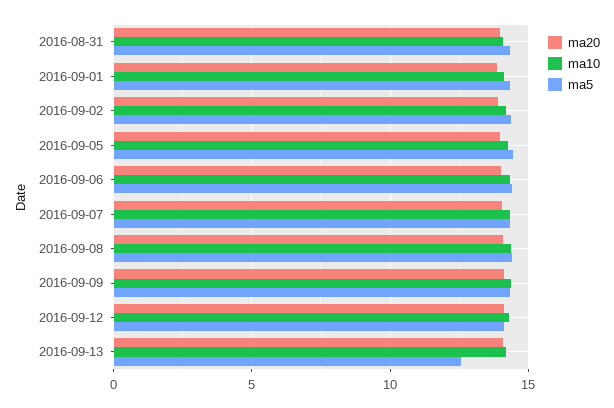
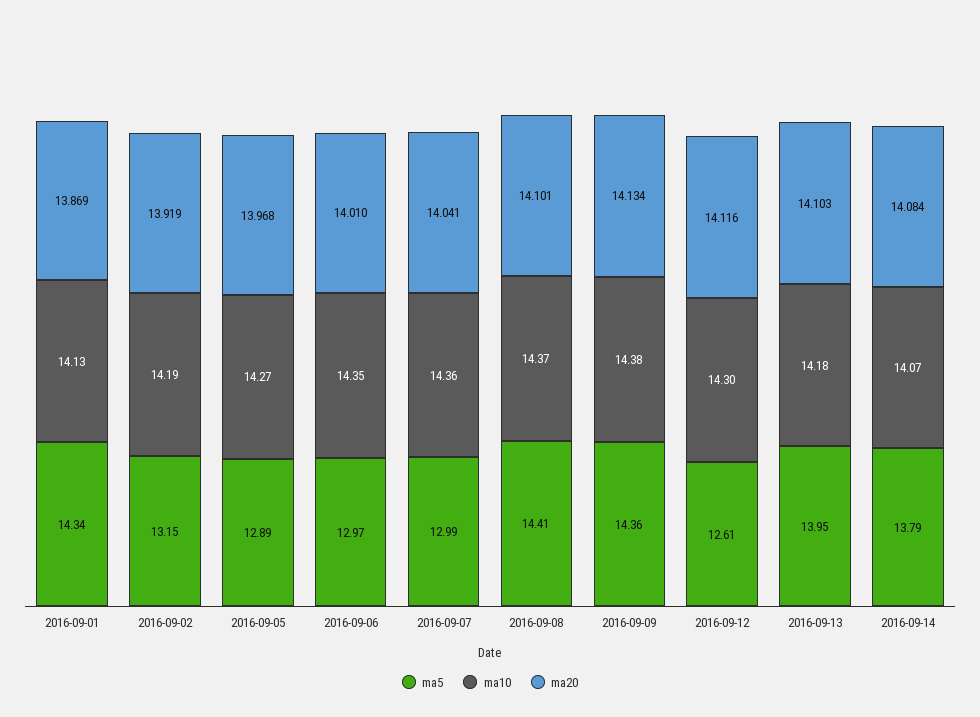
ma20, 2016-08-31: 14 -> none
ma10, 2016-08-31: 14 -> none
ma5, 2016-08-31: 14.5 -> none
ma5, 2016-09-02: 14.5 -> 13.15
ma5, 2016-09-05: 14.5 -> 12.89
ma5, 2016-09-06: 14.5 -> 12.97
ma5, 2016-09-07: 14.5 -> 12.99
ma5, 2016-09-12: 14 -> 12.61
ma5, 2016-09-13: 12.5 -> 13.95
ma5, 2016-09-14: none -> 13.79
ma10, 2016-09-14: none -> 14.07
ma20, 2016-09-14: none -> 14.084

